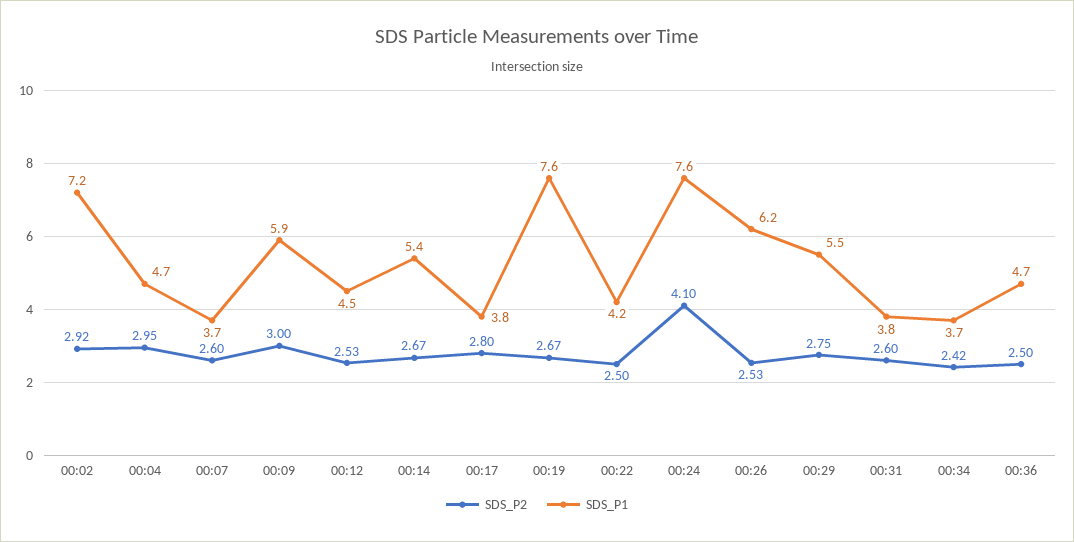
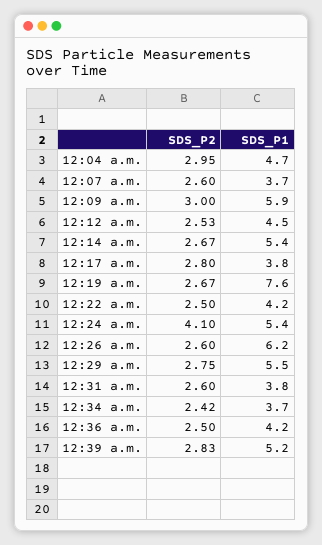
SDS_P2, 00:02: 2.92 -> none
SDS_P1, 00:02: 7.2 -> none
SDS_P1, 00:24: 7.6 -> 5.4
SDS_P2, 00:26: 2.53 -> 2.6
SDS_P1, 00:36: 4.7 -> 4.2
SDS_P2, 12:39 a.m.: none -> 2.83
SDS_P1, 12:39 a.m.: none -> 5.2

